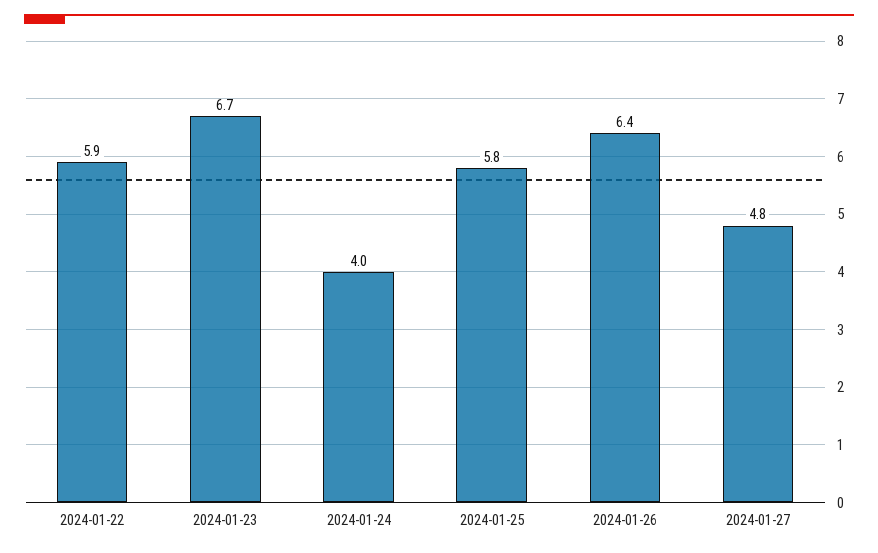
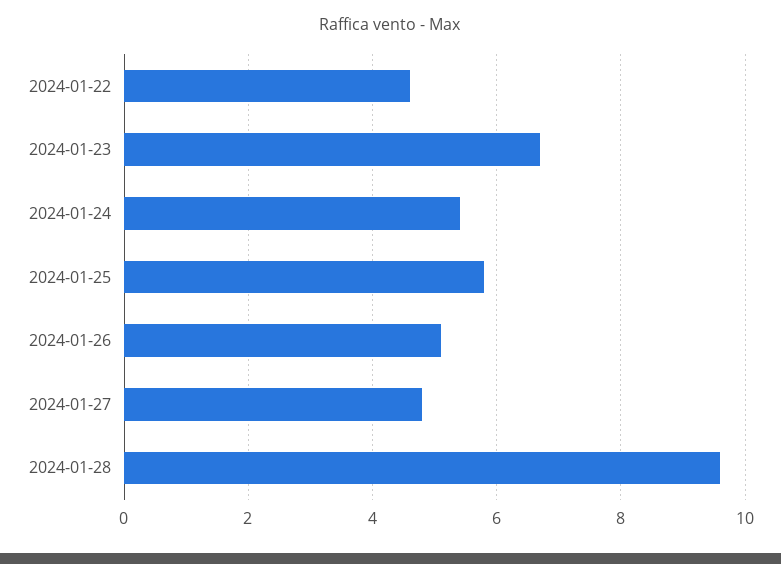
2024-01-22: 5.9 -> 4.5
2024-01-24: 4 -> 5.5
2024-01-26: 6.4 -> 5
2024-01-28: none -> 9.5

